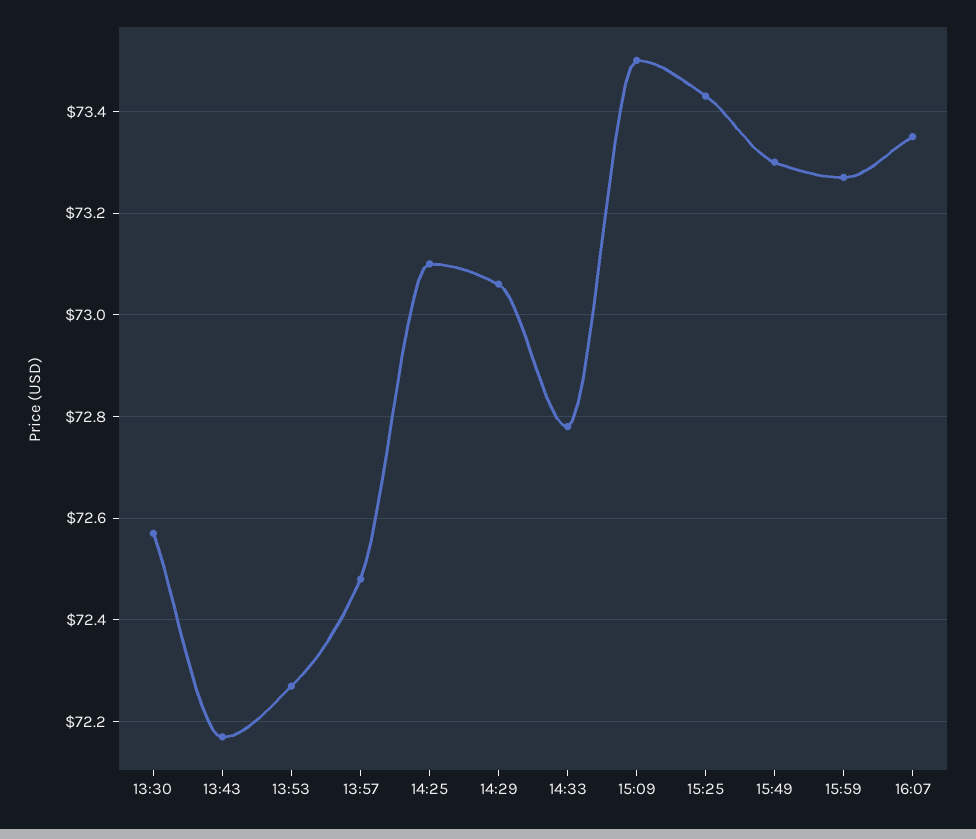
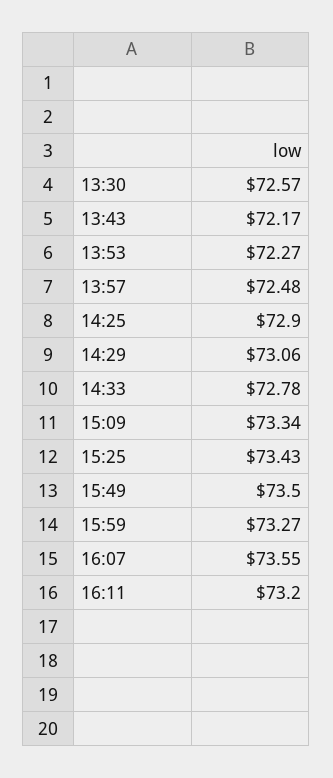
14:25: 73.1 -> 72.9
15:09: 73.5 -> 73.34
15:49: 73.3 -> 73.5
16:07: 73.35 -> 73.55
16:11: none -> 73.2

